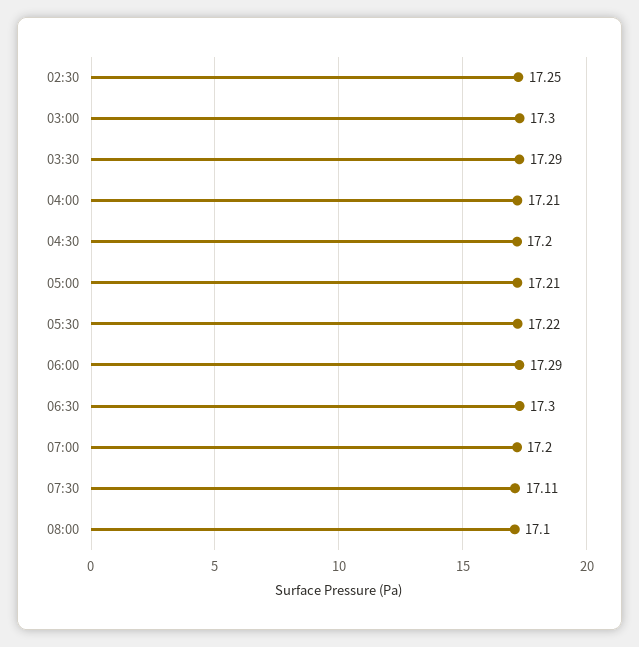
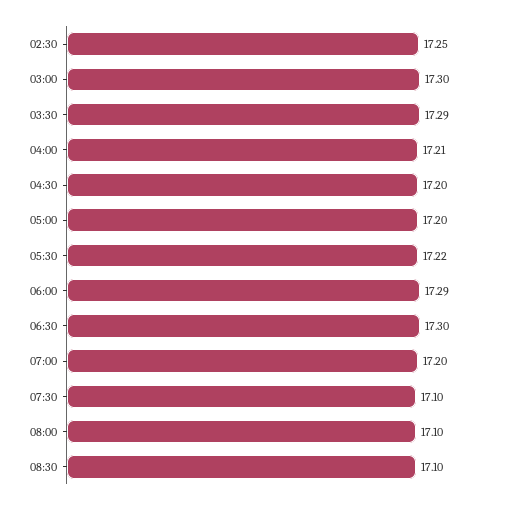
05:00: 17.21 -> 17.2
07:30: 17.11 -> 17.1
08:30: none -> 17.1

